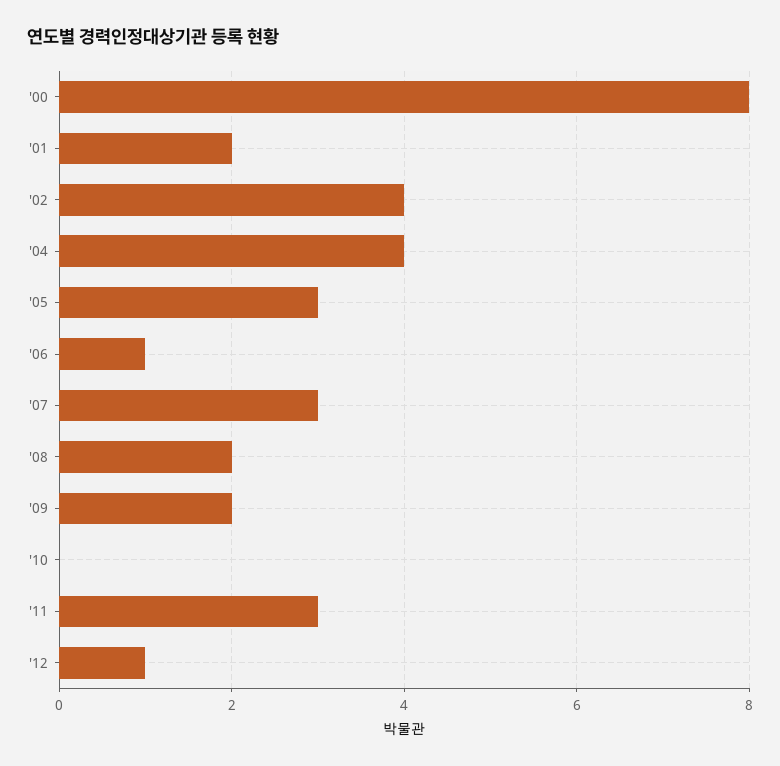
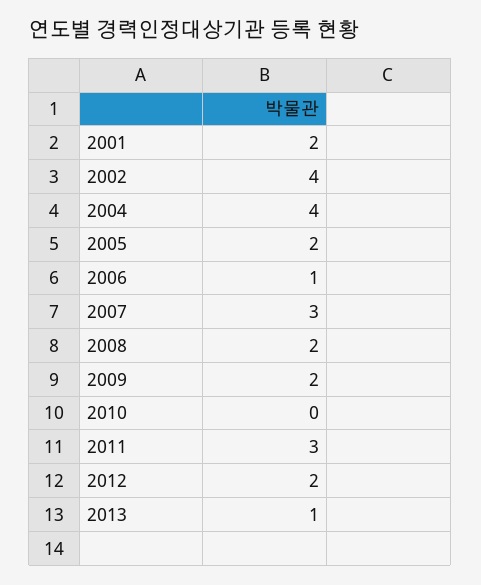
'00: 8 -> none
'05: 3 -> 2
'12: 1 -> 2
2013: none -> 1

